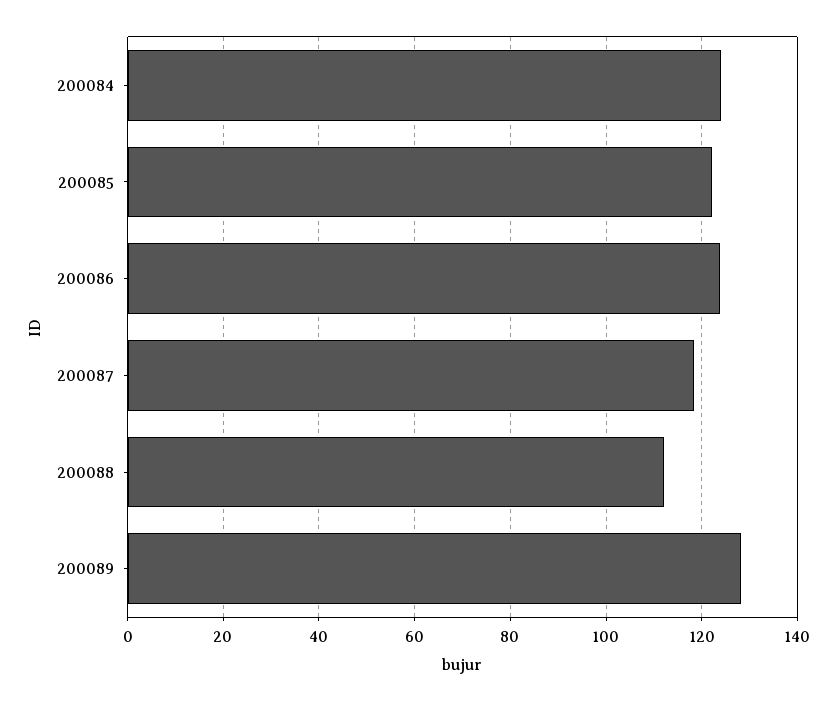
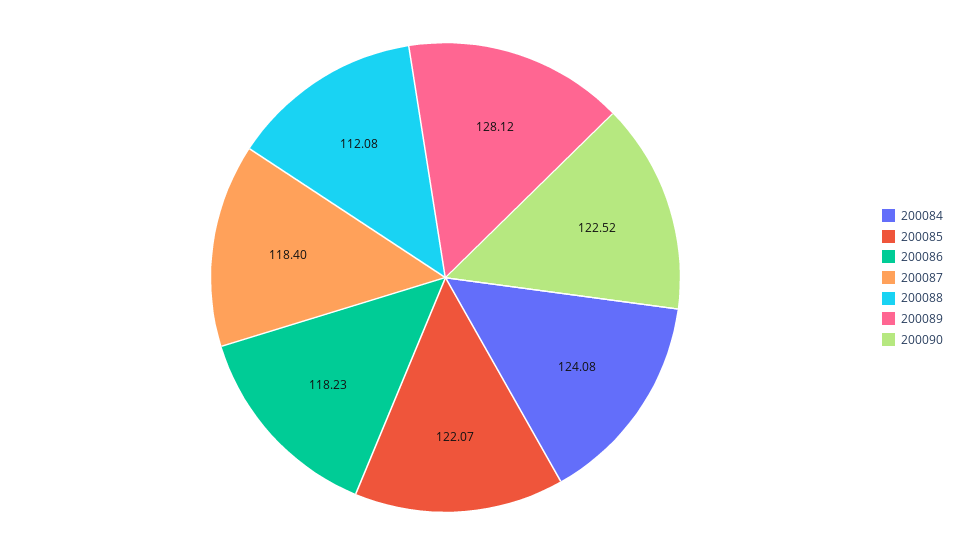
200086: 124 -> 118.23
200090: none -> 122.52

